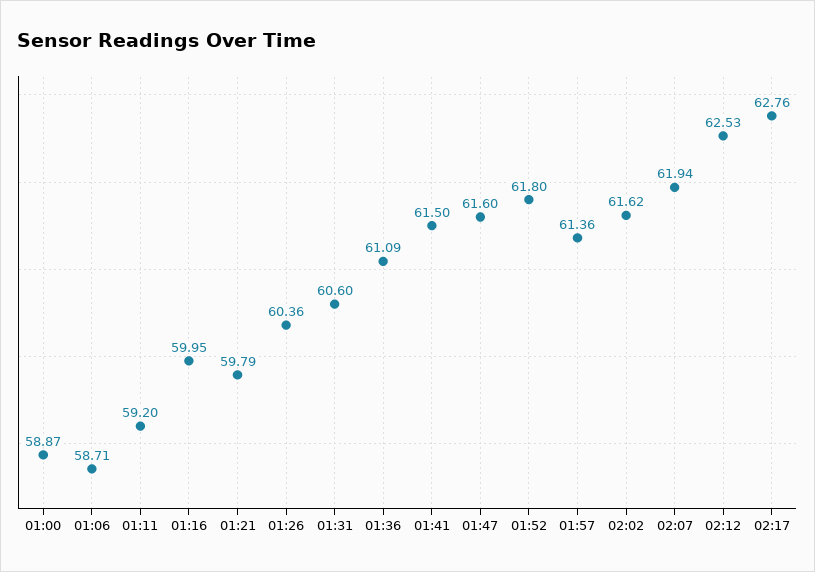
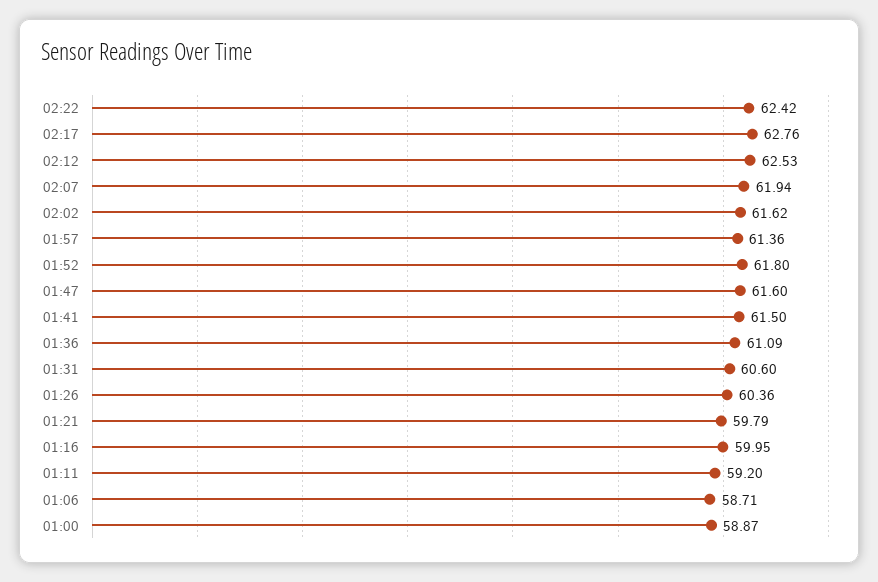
02:22: none -> 62.42

